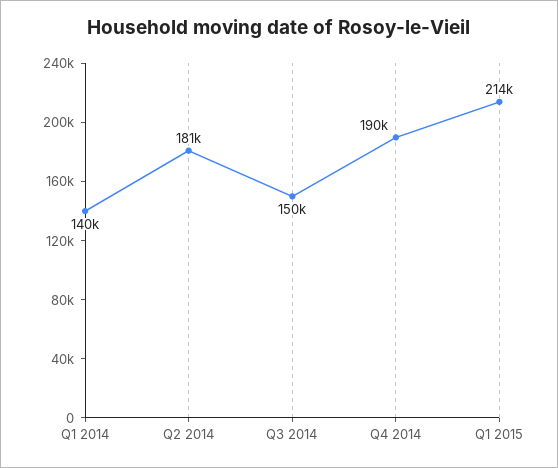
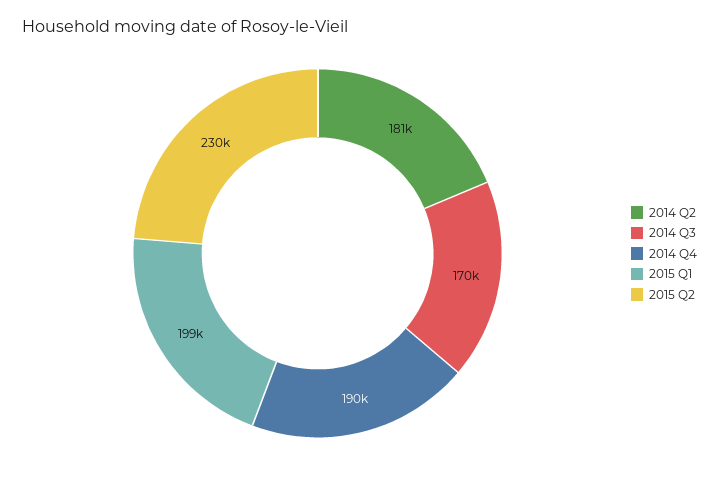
Q1 2014: 140000 -> none
Q3 2014: 150000 -> 170000
Q1 2015: 214000 -> 199000
2015 Q2: none -> 230000

